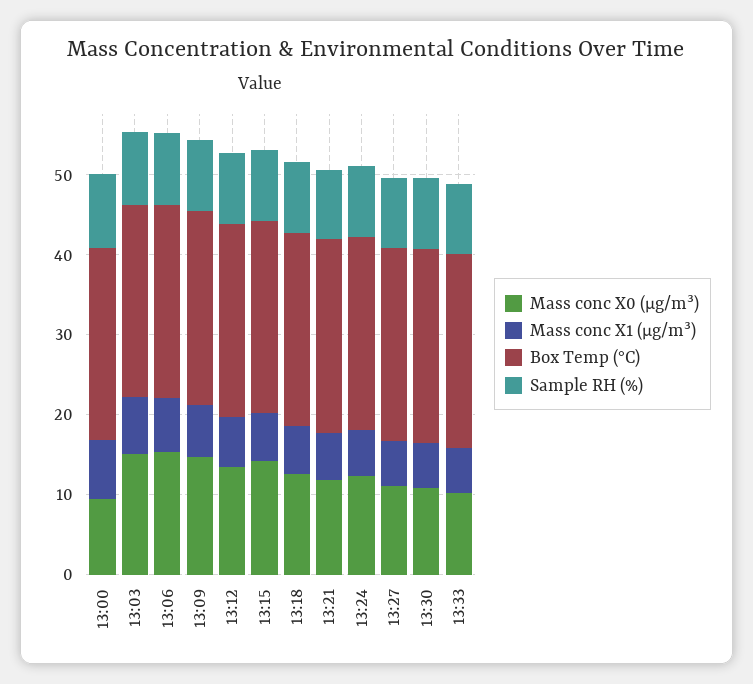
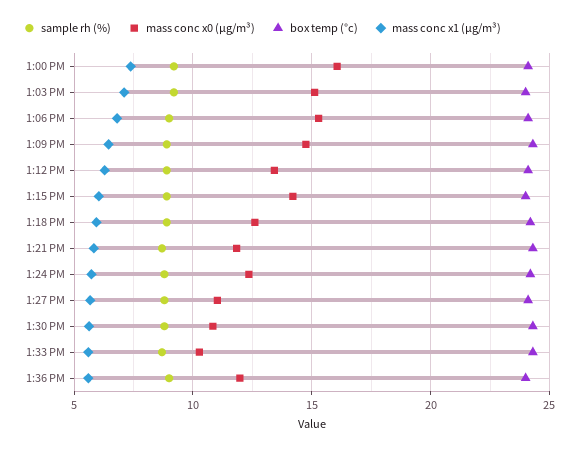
Mass conc X0 (μg/m³), 13:00: 10 -> 16
Sample RH (%), 1:36 PM: none -> 9
Mass conc X0 (μg/m³), 1:36 PM: none -> 12
Box Temp (°C), 1:36 PM: none -> 24
Mass conc X1 (μg/m³), 1:36 PM: none -> 5.5

